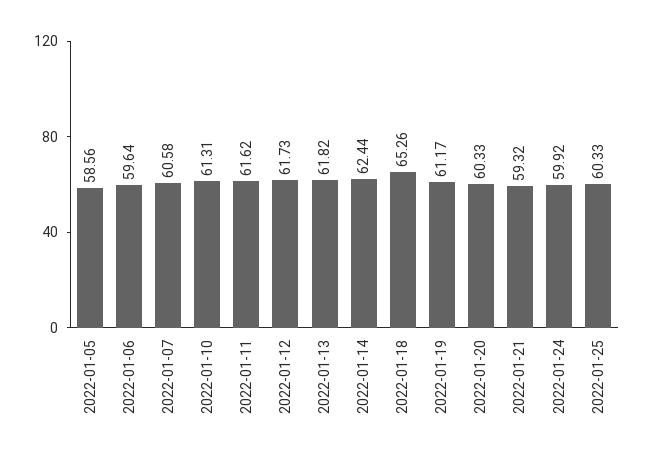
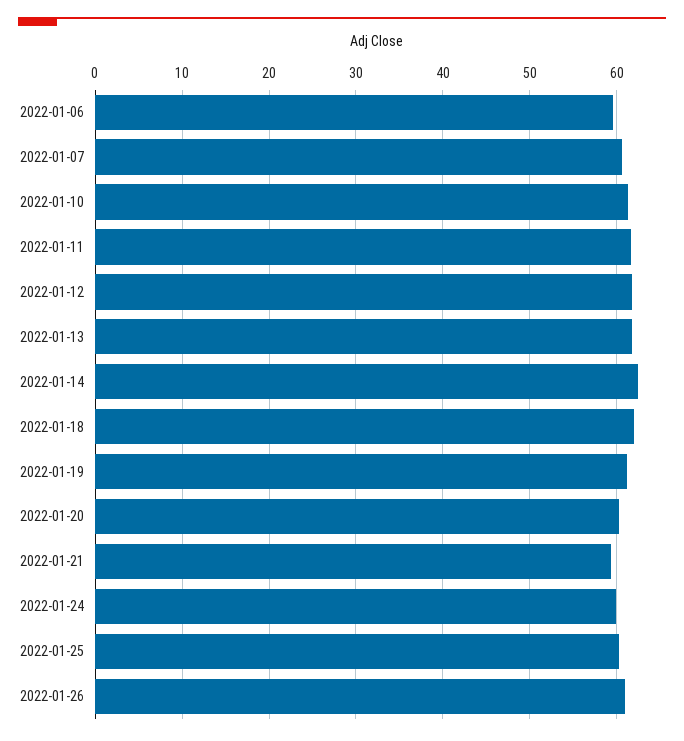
2022-01-05: 58.56 -> none
2022-01-18: 65.26 -> 62
2022-01-26: none -> 61

